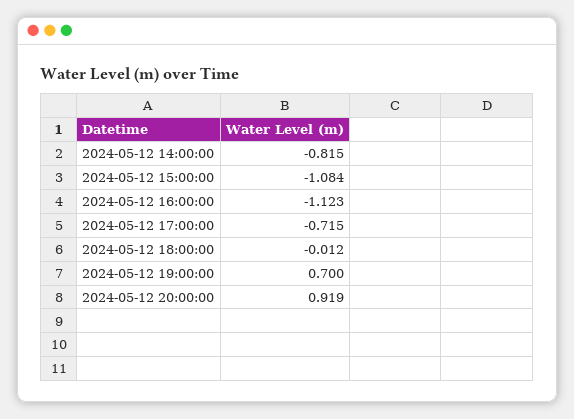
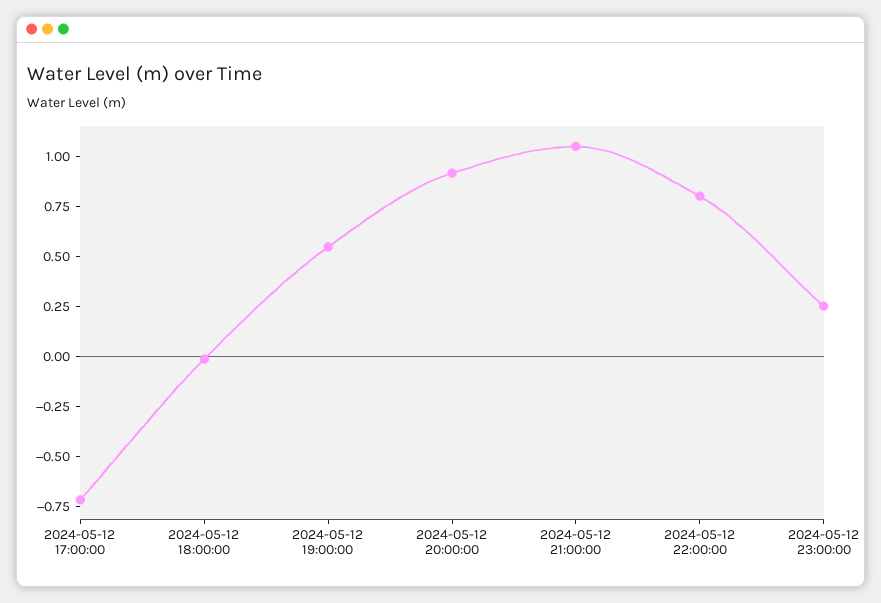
2024-05-12 14:00:00: -0.815 -> none
2024-05-12 15:00:00: -1.084 -> none
2024-05-12 16:00:00: -1.123 -> none
2024-05-12 19:00:00: 0.7 -> 0.55
2024-05-12 21:00:00: none -> 1.05
2024-05-12 22:00:00: none -> 0.8
2024-05-12 23:00:00: none -> 0.25

